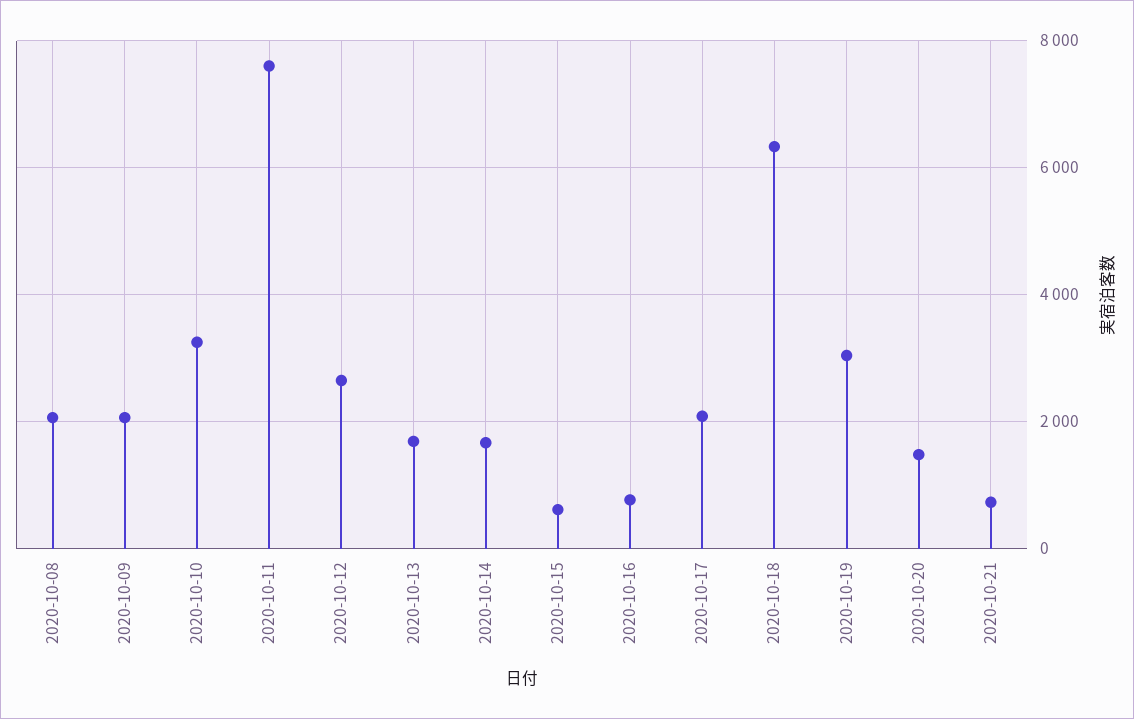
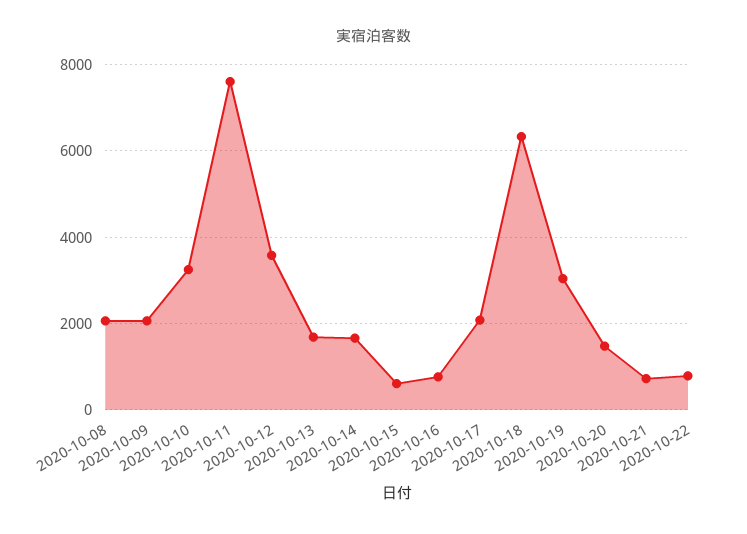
2020-10-12: 2600 -> 3600
2020-10-22: none -> 800

